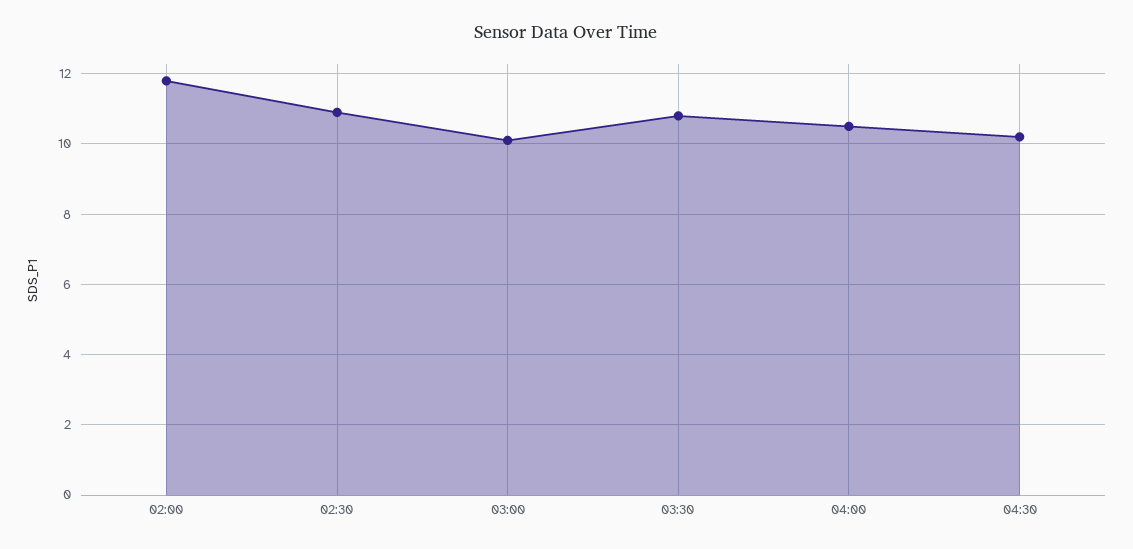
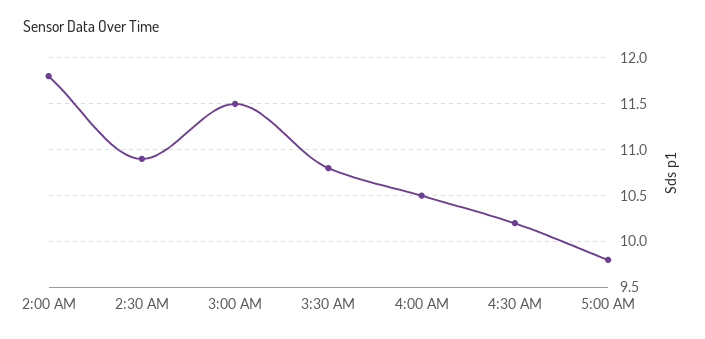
03:00: 10 -> 11.5
5:00 AM: none -> 9.8

